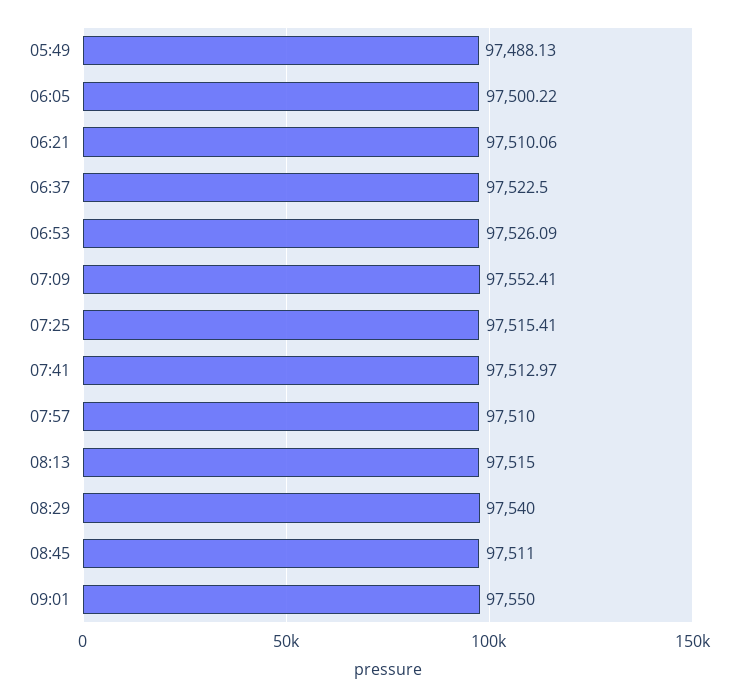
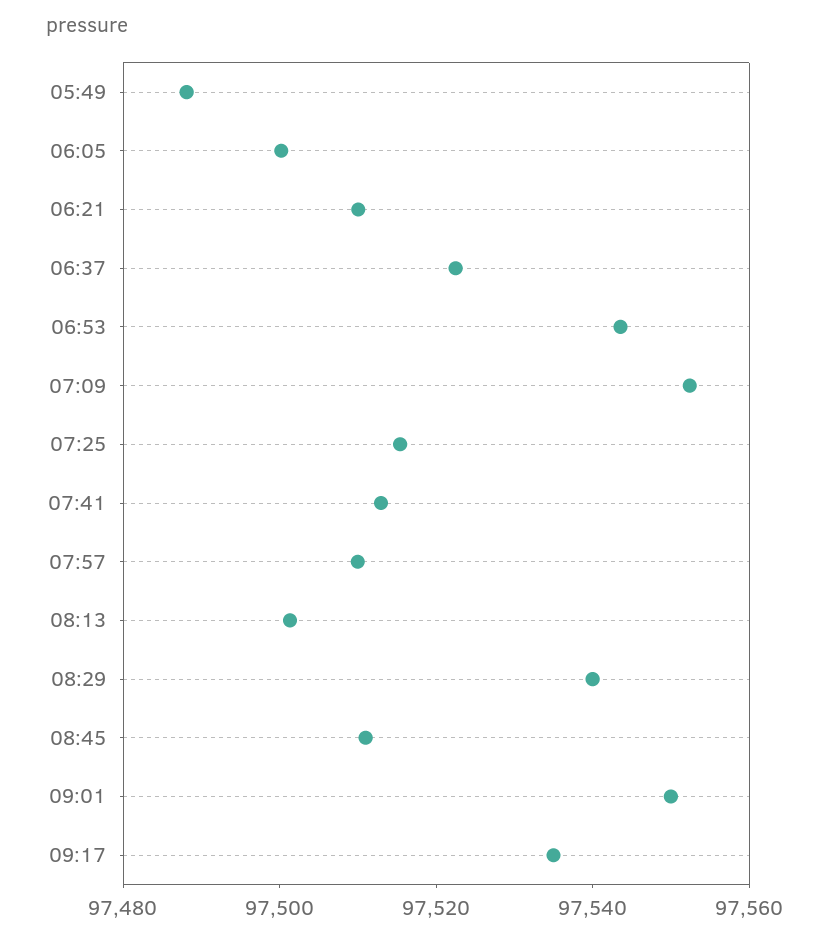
06:53: 97526.09 -> 97545
08:13: 97515 -> 97500
09:17: none -> 97535

